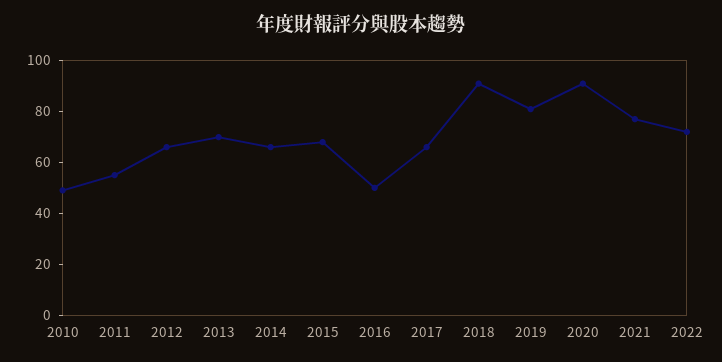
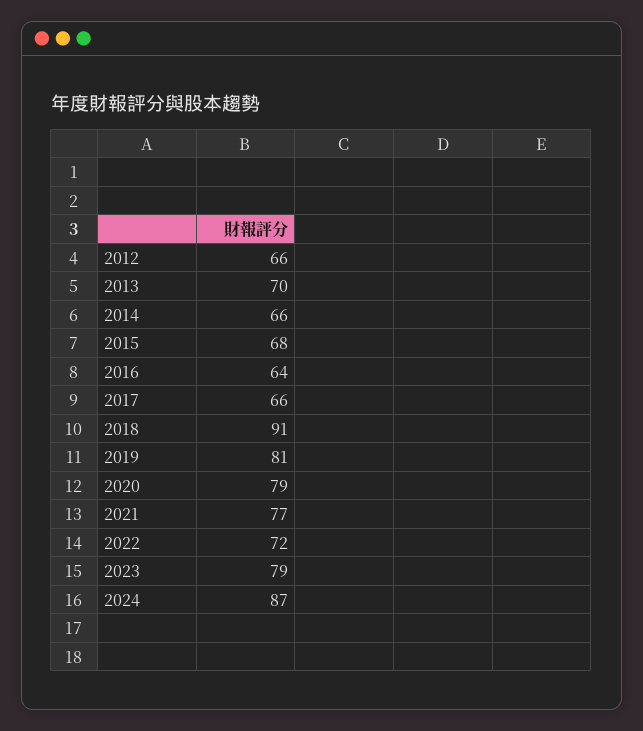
2010: 50 -> none
2011: 55 -> none
2016: 50 -> 64
2020: 90 -> 79
2023: none -> 79
2024: none -> 87

